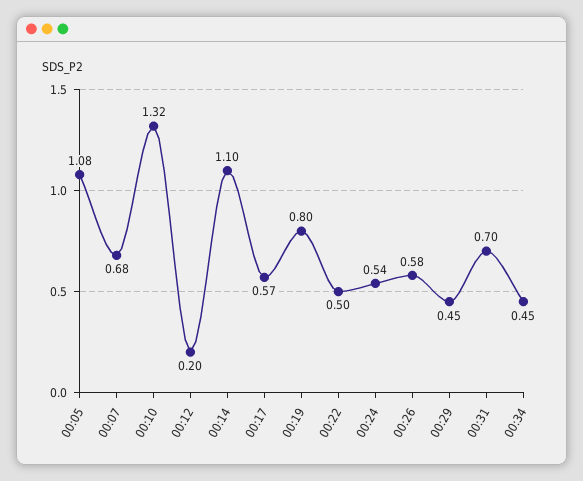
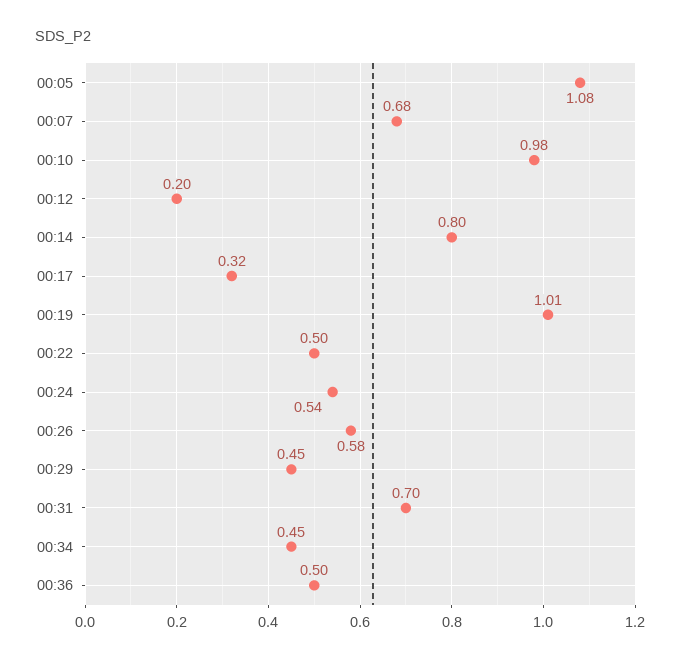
00:10: 1.32 -> 0.98
00:14: 1.1 -> 0.8
00:17: 0.57 -> 0.32
00:19: 0.8 -> 1.01
00:36: none -> 0.5

